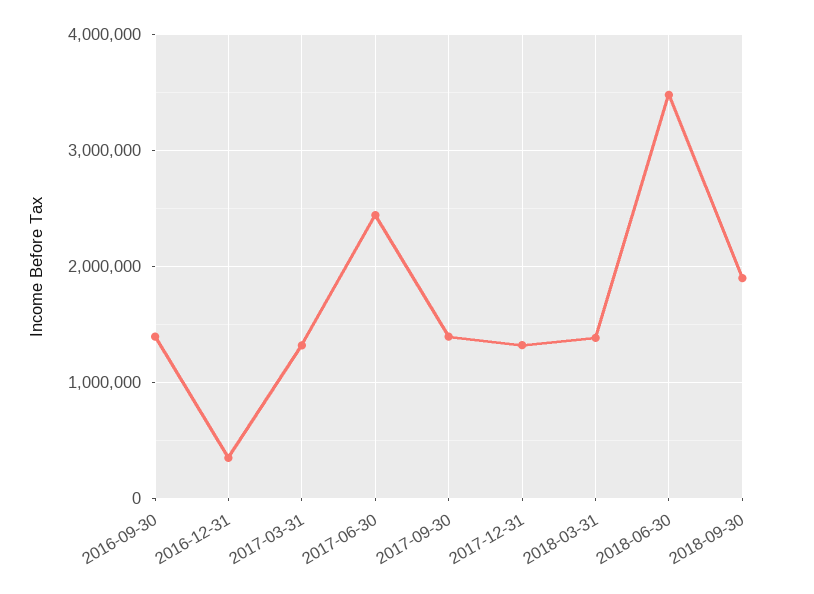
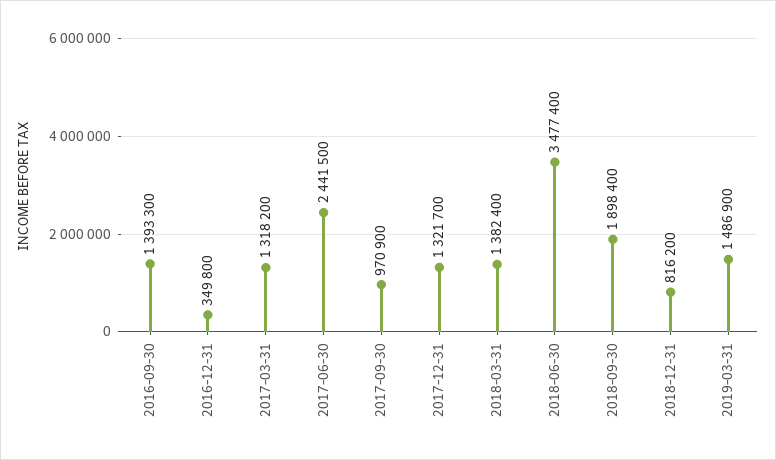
2017-09-30: 1400000 -> 970900
2018-12-31: none -> 816200
2019-03-31: none -> 1486900

